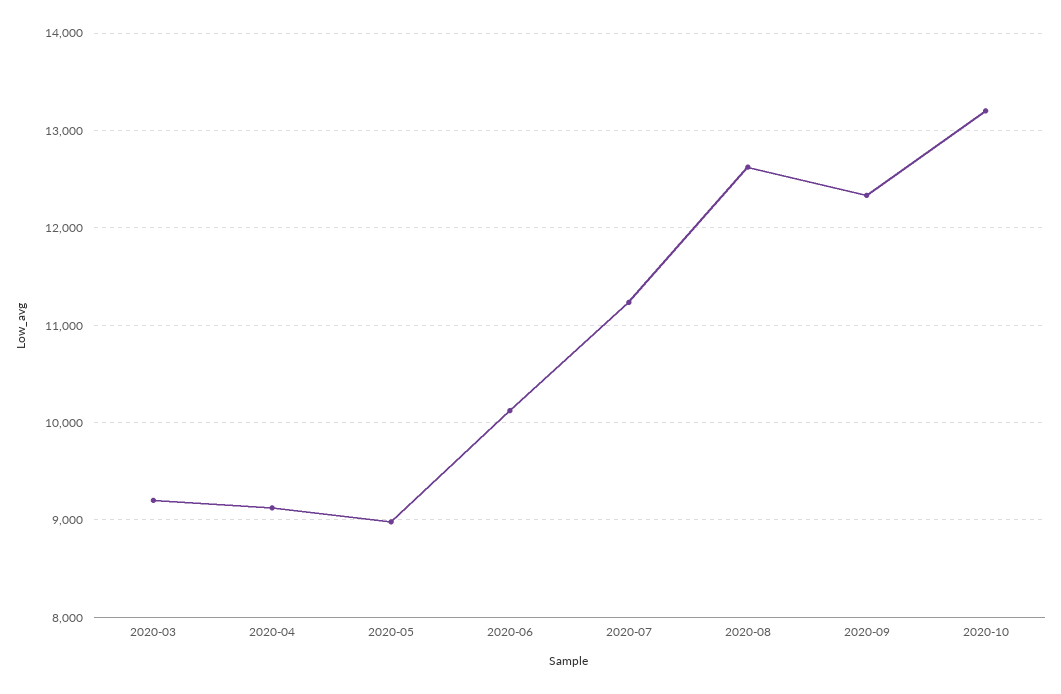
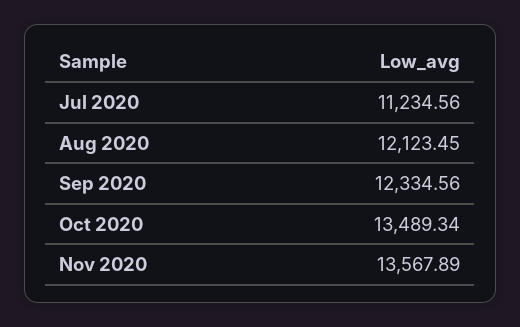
2020-03: 9200 -> none
2020-04: 9100 -> none
2020-05: 9000 -> none
2020-06: 10100 -> none
2020-08: 12600 -> 12123.45
2020-10: 13200 -> 13489.34
Nov 2020: none -> 13567.89

